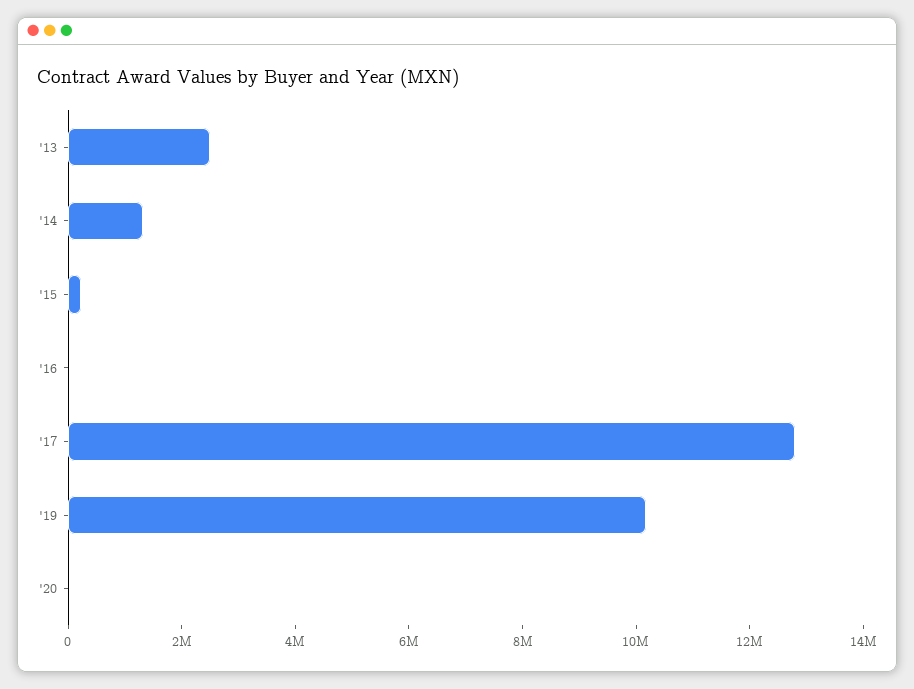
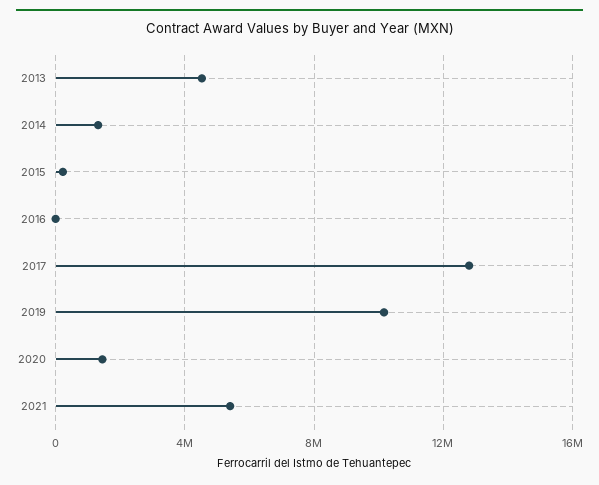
'13: 2500000 -> 4500000
'20: 0 -> 1500000
2021: none -> 5500000

